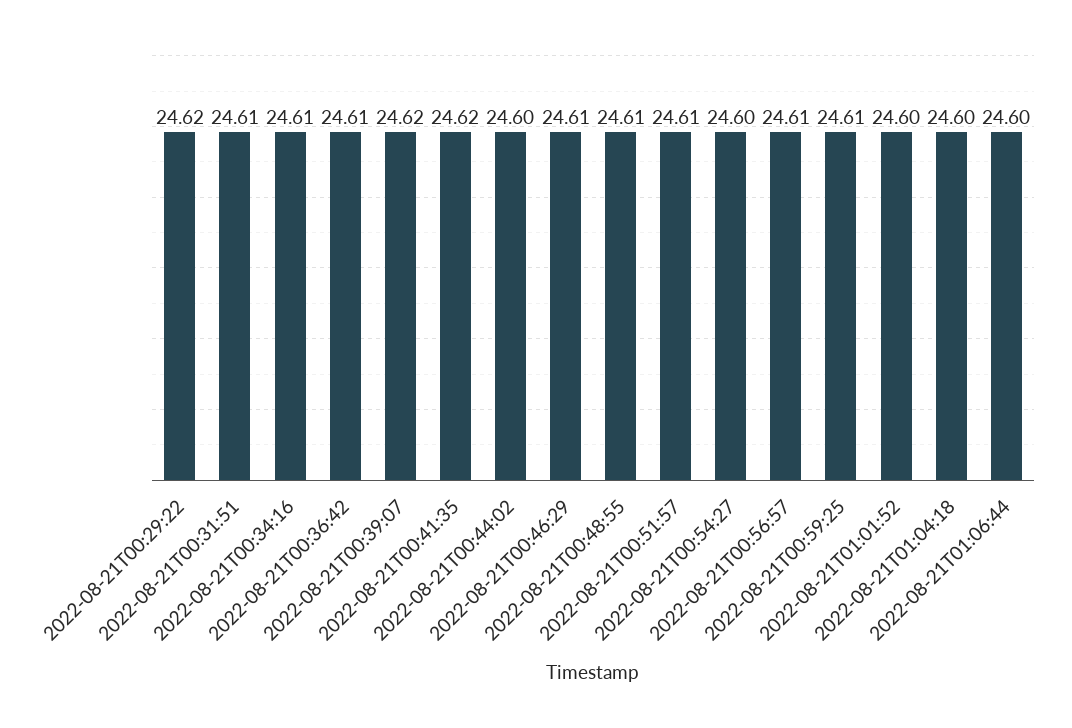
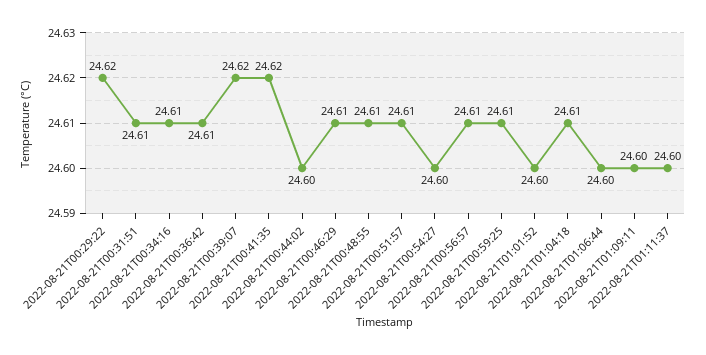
2022-08-21T01:04:18: 24.6 -> 24.61
2022-08-21T01:09:11: none -> 24.6
2022-08-21T01:11:37: none -> 24.6

